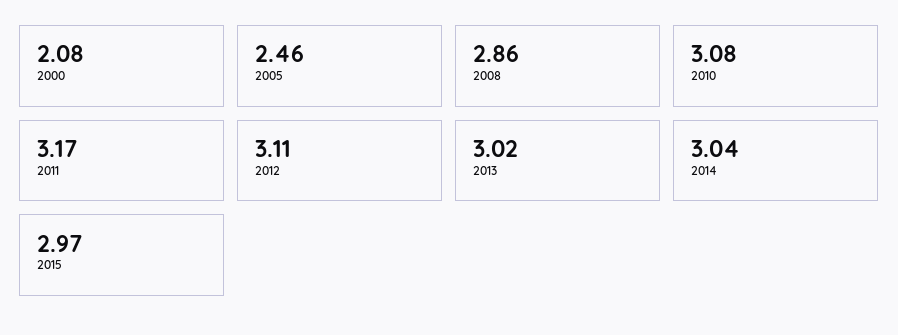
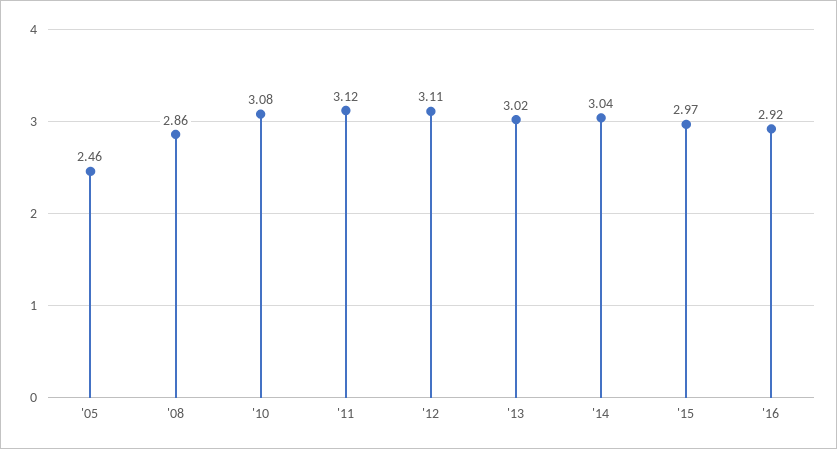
2000: 2.08 -> none
2011: 3.17 -> 3.12
'16: none -> 2.92

